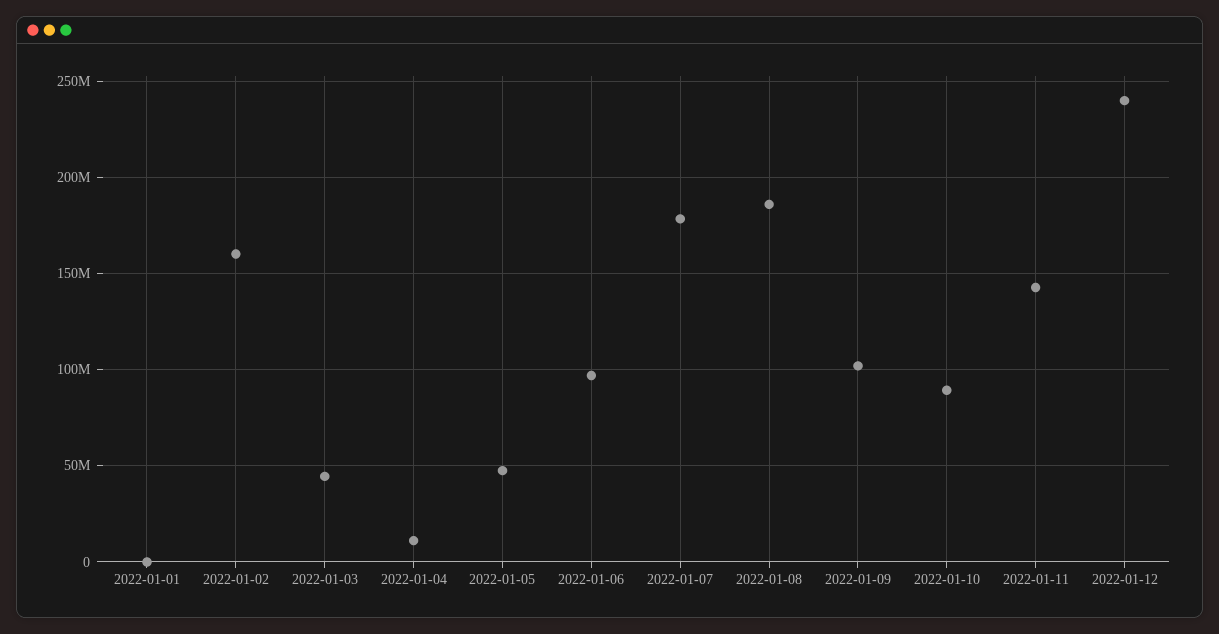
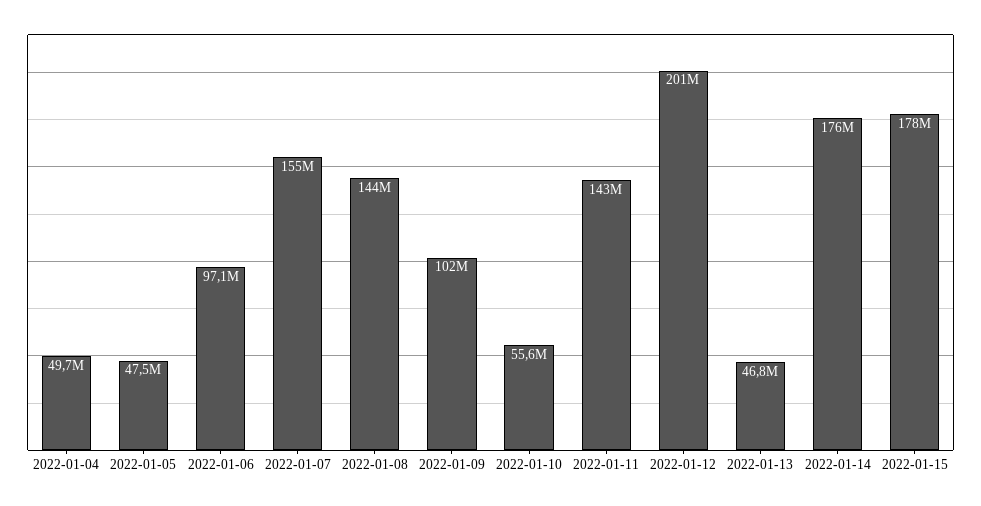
2022-01-01: 0 -> none
2022-01-02: 160000000 -> none
2022-01-03: 45000000 -> none
2022-01-04: 10000000 -> 49700000
2022-01-07: 180000000 -> 155000000
2022-01-08: 185000000 -> 144000000
2022-01-10: 90000000 -> 55600000
2022-01-12: 240000000 -> 201000000
2022-01-13: none -> 46800000
2022-01-14: none -> 176000000
2022-01-15: none -> 178000000

